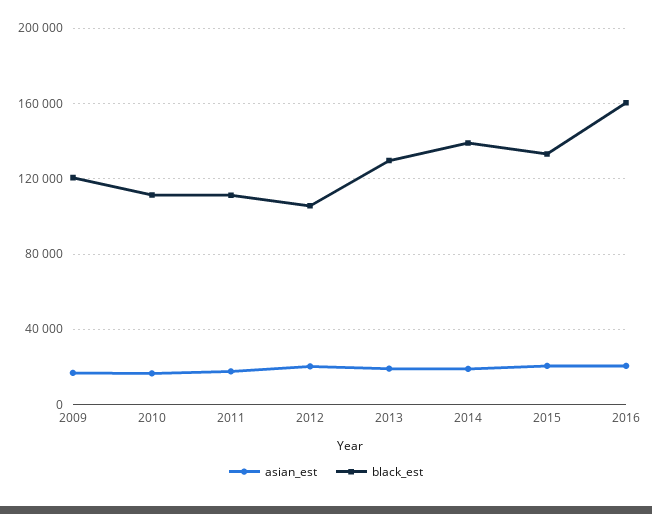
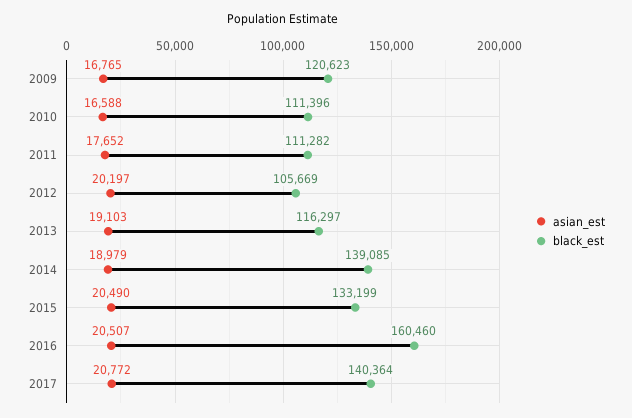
black_est, 2013: 130000 -> 116297
asian_est, 2017: none -> 20772
black_est, 2017: none -> 140364

